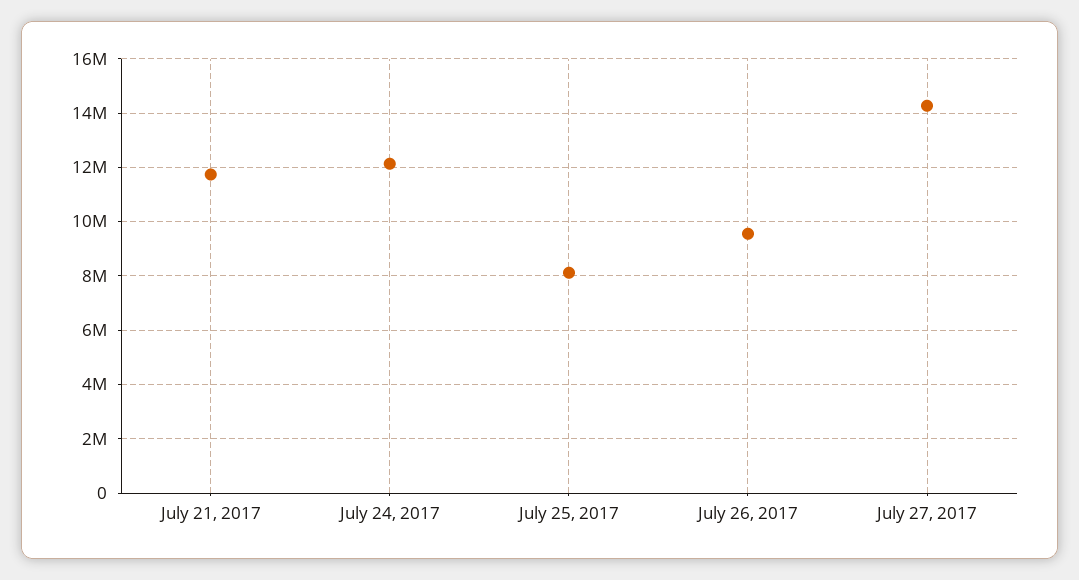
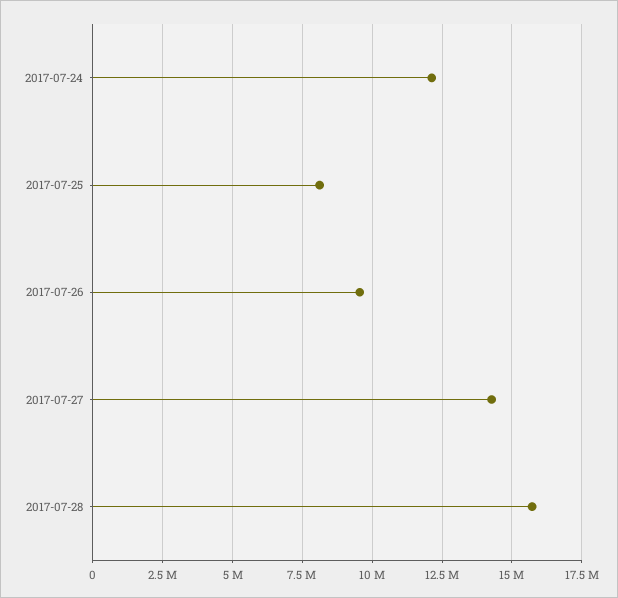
July 21, 2017: 11750000 -> none
2017-07-28: none -> 15750000

